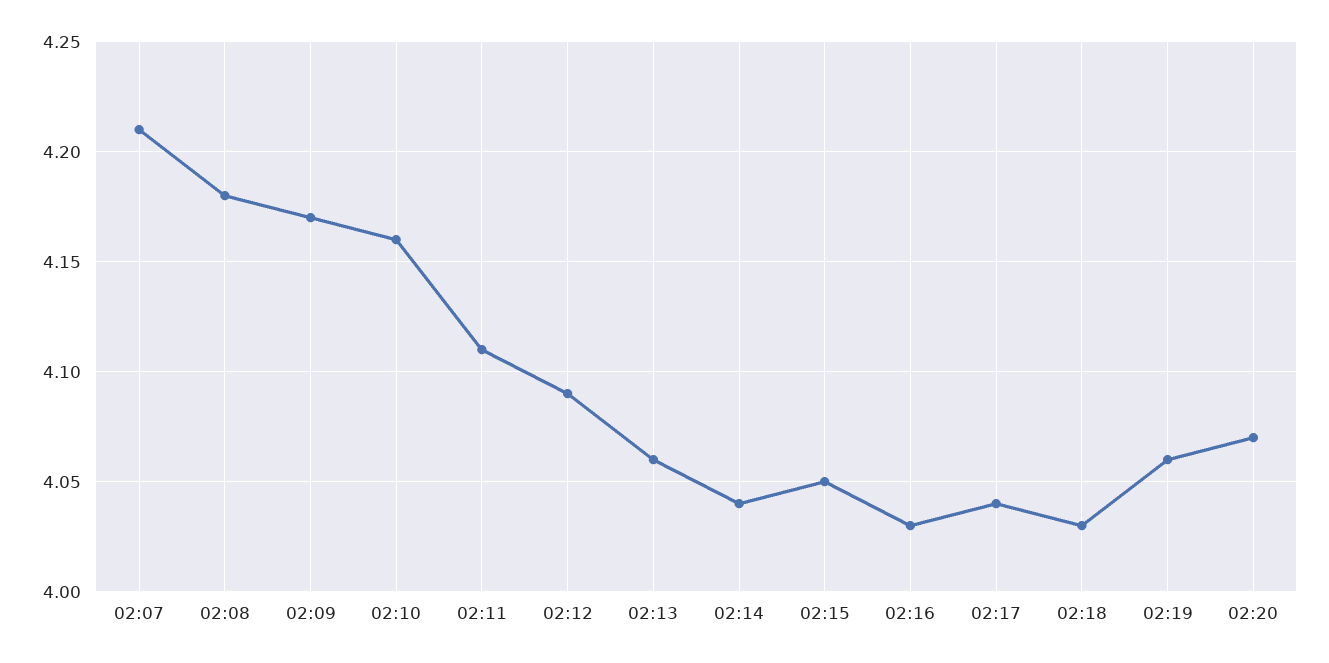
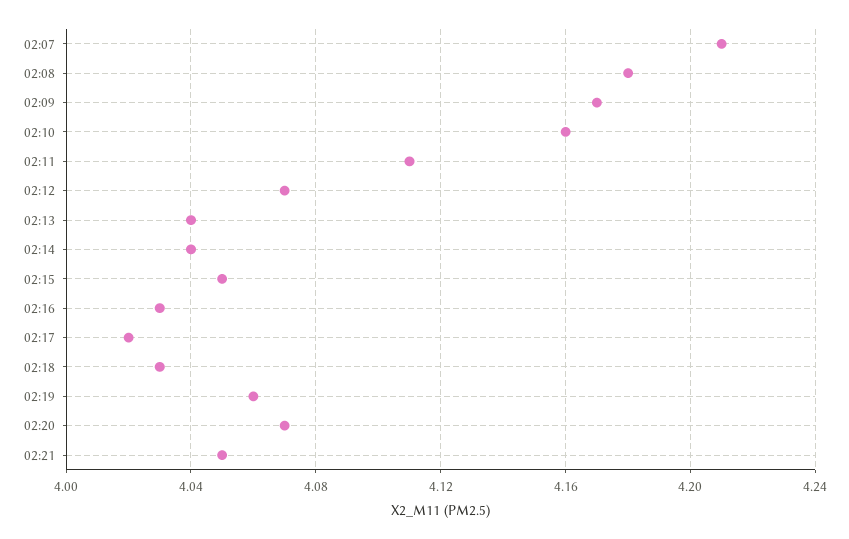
02:12: 4.09 -> 4.07
02:13: 4.06 -> 4.04
02:17: 4.04 -> 4.02
02:21: none -> 4.05

